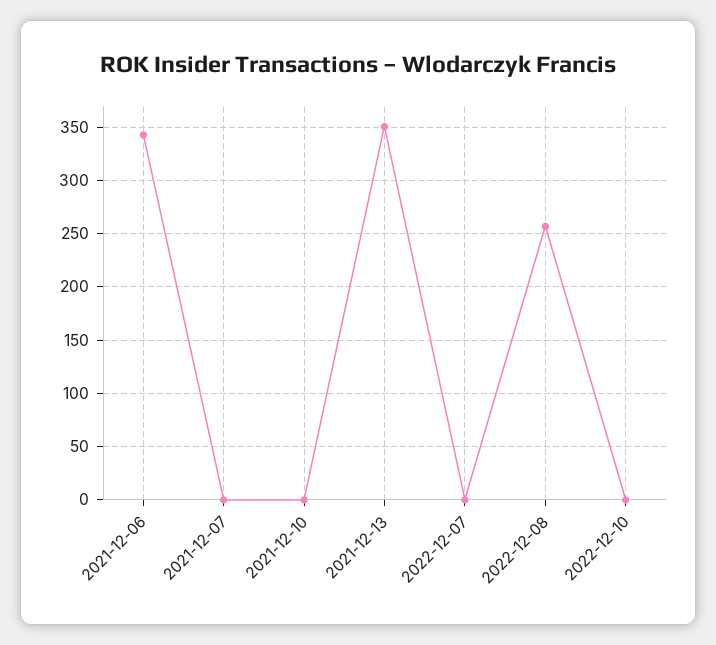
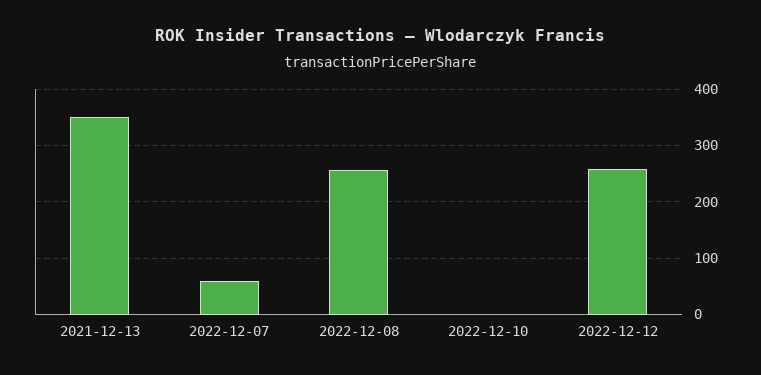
2021-12-06: 340 -> none
2021-12-07: 0 -> none
2021-12-10: 0 -> none
2022-12-07: 0 -> 60
2022-12-12: none -> 260

